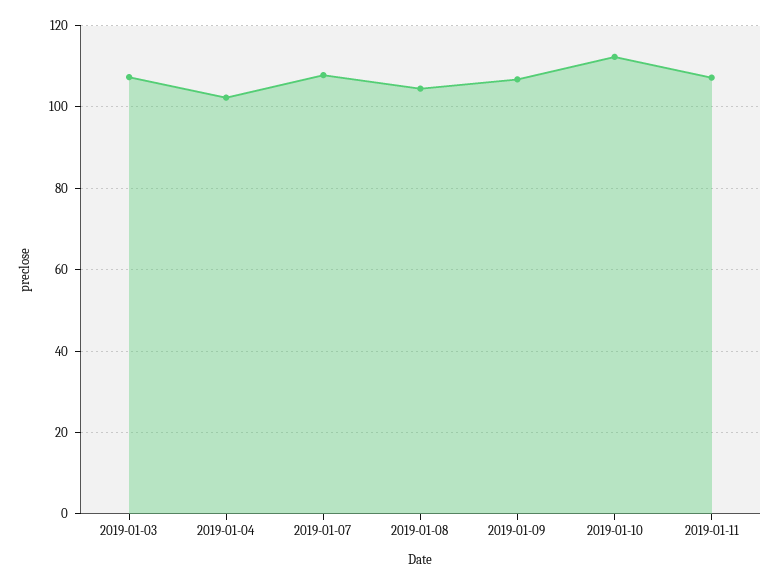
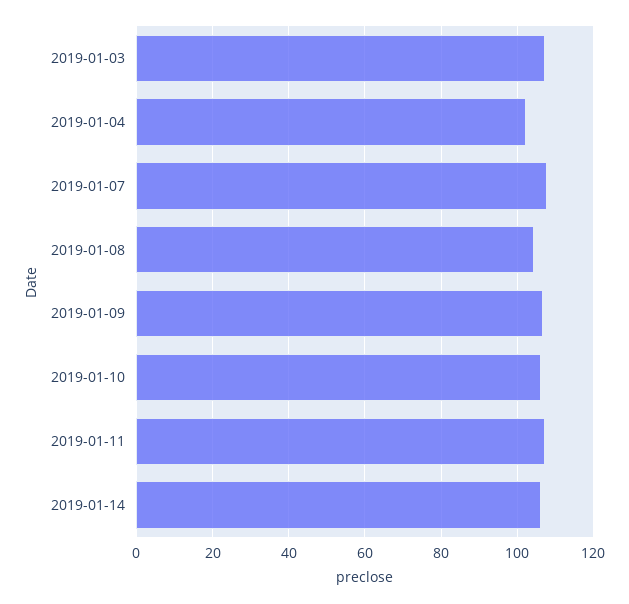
2019-01-10: 112 -> 106
2019-01-14: none -> 106

